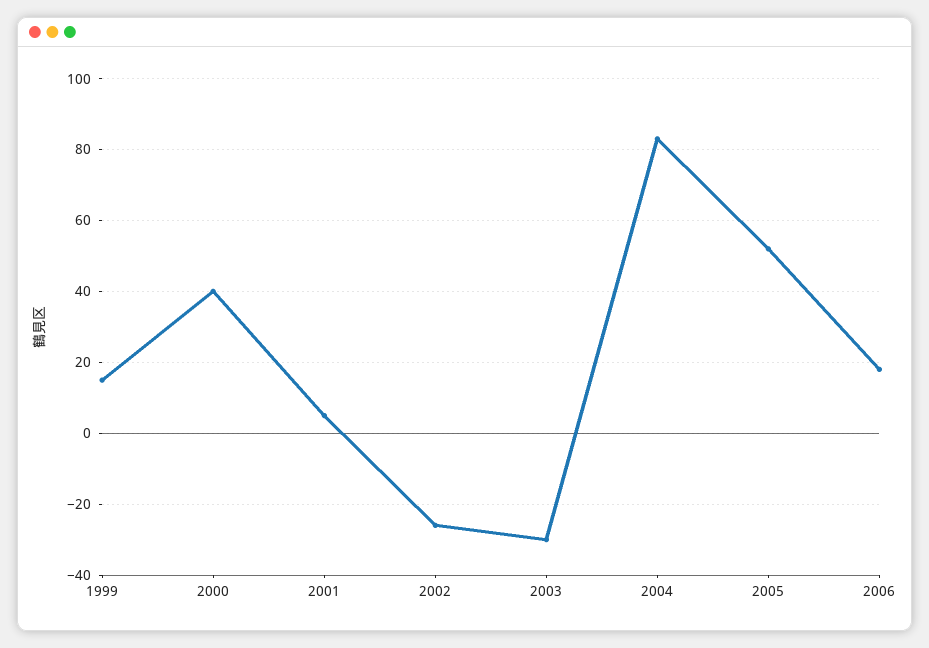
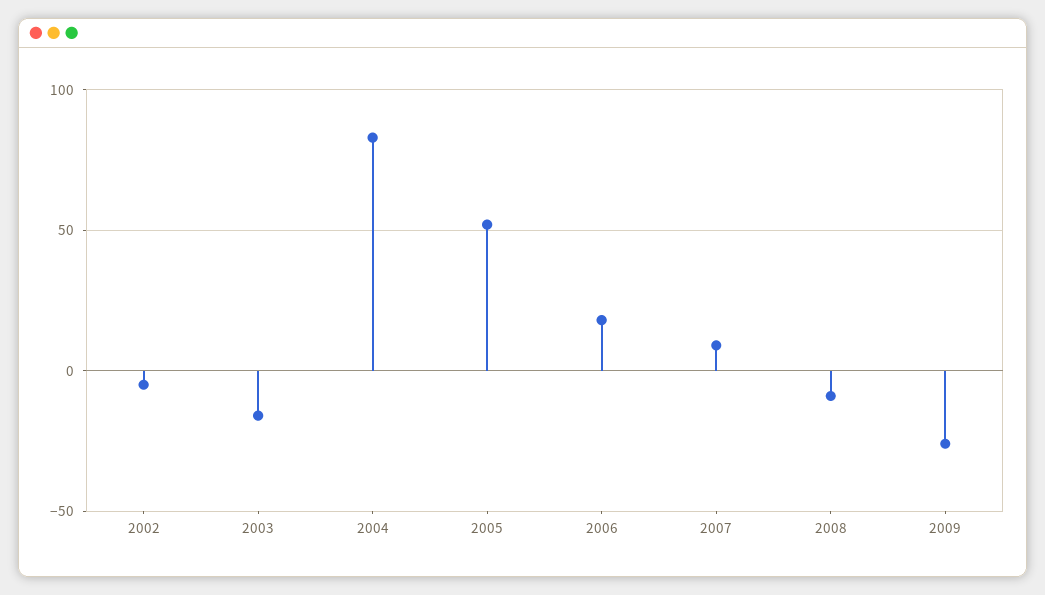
1999: 15 -> none
2000: 40 -> none
2001: 5 -> none
2002: -25 -> -5
2003: -30 -> -15
2007: none -> 10
2008: none -> -10
2009: none -> -25

